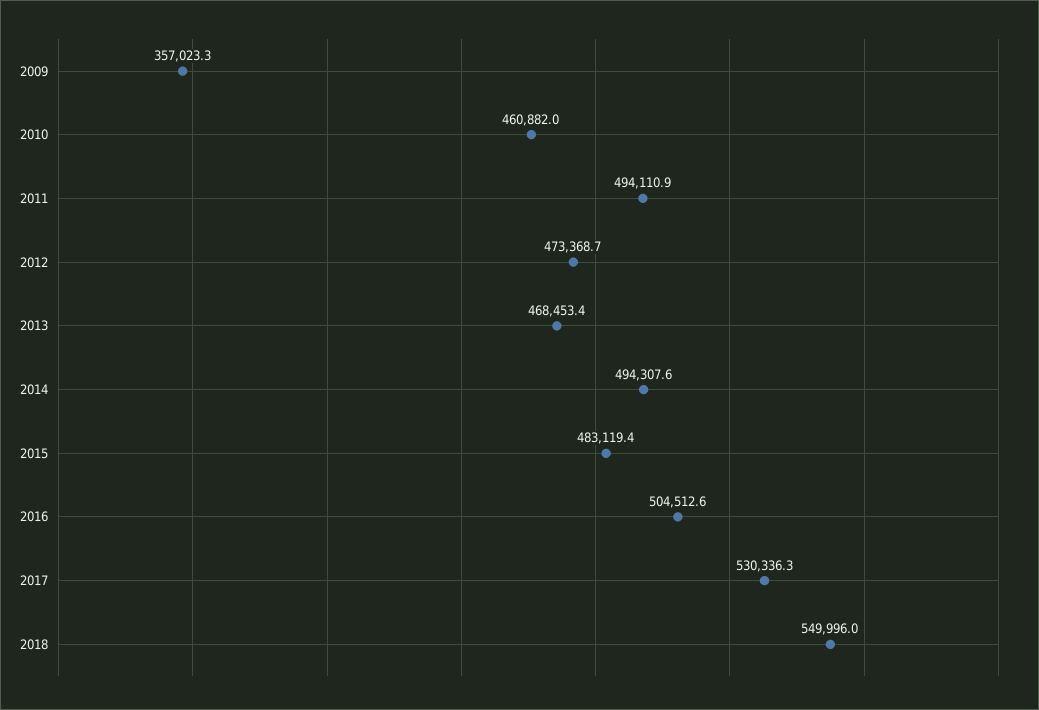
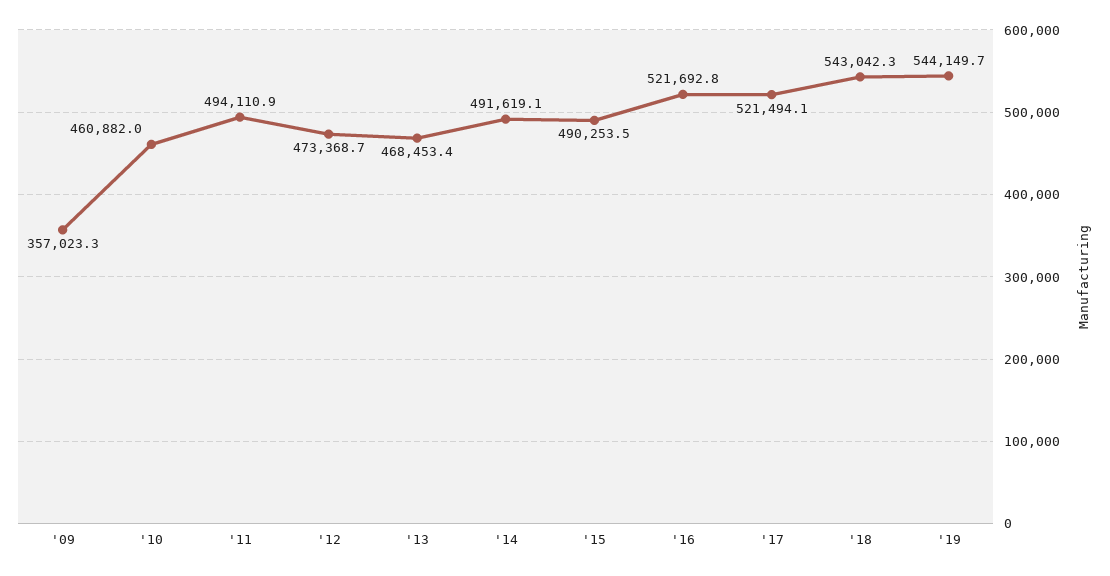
2014: 494307.6 -> 491619.1
2015: 483119.4 -> 490253.5
2016: 504512.6 -> 521692.8
2017: 530336.3 -> 521494.1
2018: 549996 -> 543042.3
'19: none -> 544149.7

